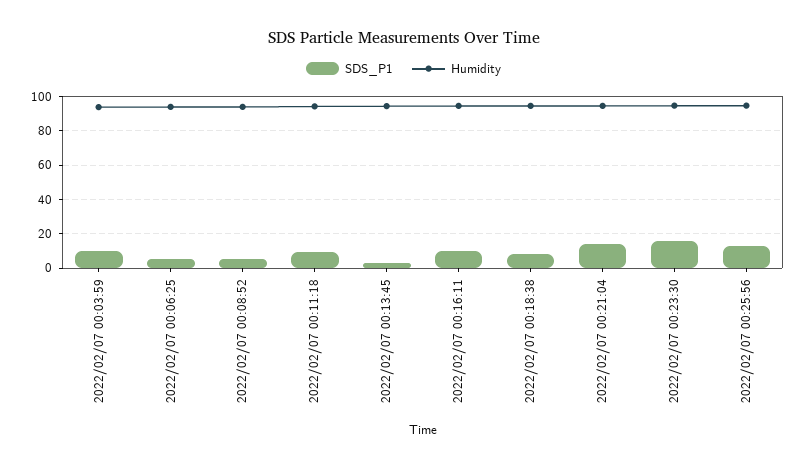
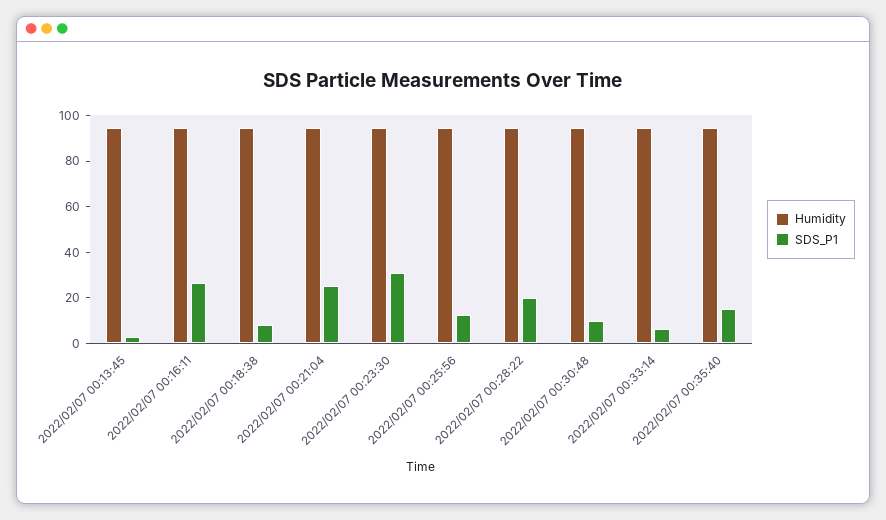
SDS_P1, 2022/02/07 00:03:59: 10 -> none
Humidity, 2022/02/07 00:03:59: 95 -> none
SDS_P1, 2022/02/07 00:06:25: 5 -> none
Humidity, 2022/02/07 00:06:25: 95 -> none
SDS_P1, 2022/02/07 00:08:52: 5 -> none
Humidity, 2022/02/07 00:08:52: 95 -> none
SDS_P1, 2022/02/07 00:11:18: 10 -> none
Humidity, 2022/02/07 00:11:18: 95 -> none
SDS_P1, 2022/02/07 00:16:11: 10 -> 25
SDS_P1, 2022/02/07 00:21:04: 15 -> 25
SDS_P1, 2022/02/07 00:23:30: 15 -> 30
Humidity, 2022/02/07 00:28:22: none -> 95
SDS_P1, 2022/02/07 00:28:22: none -> 20
Humidity, 2022/02/07 00:30:48: none -> 95
SDS_P1, 2022/02/07 00:30:48: none -> 10
Humidity, 2022/02/07 00:33:14: none -> 95
SDS_P1, 2022/02/07 00:33:14: none -> 5
Humidity, 2022/02/07 00:35:40: none -> 95
SDS_P1, 2022/02/07 00:35:40: none -> 15

